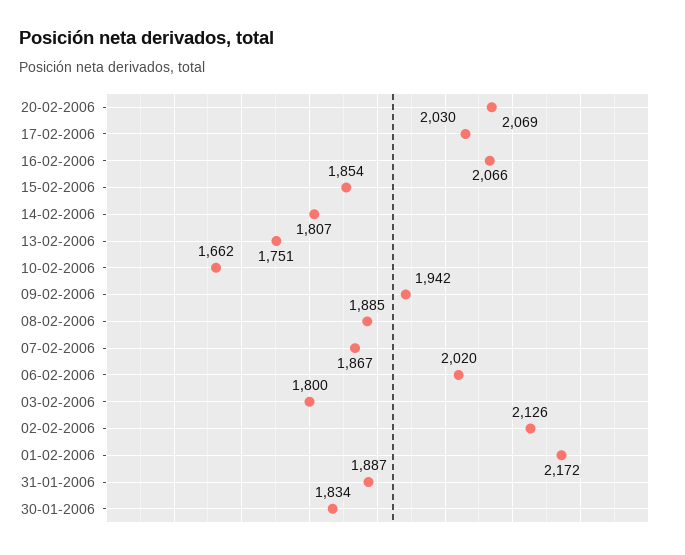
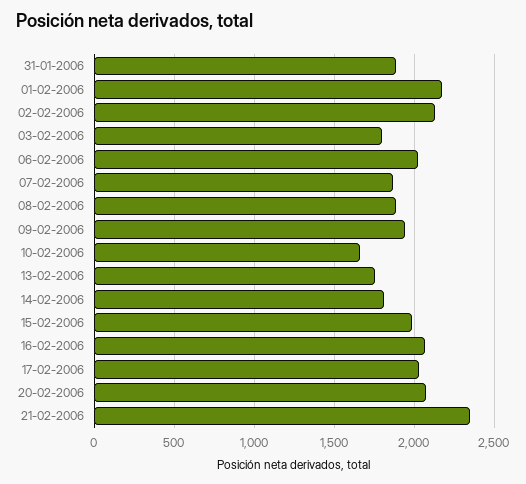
15-02-2006: 1854 -> 2000
30-01-2006: 1834 -> none
21-02-2006: none -> 2350

